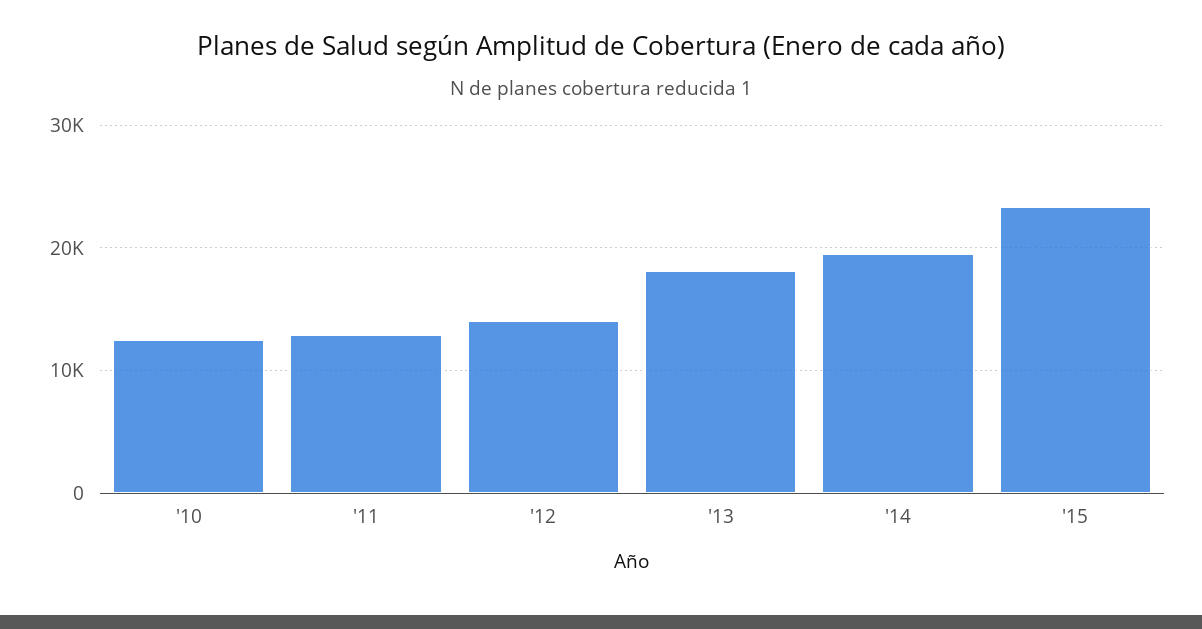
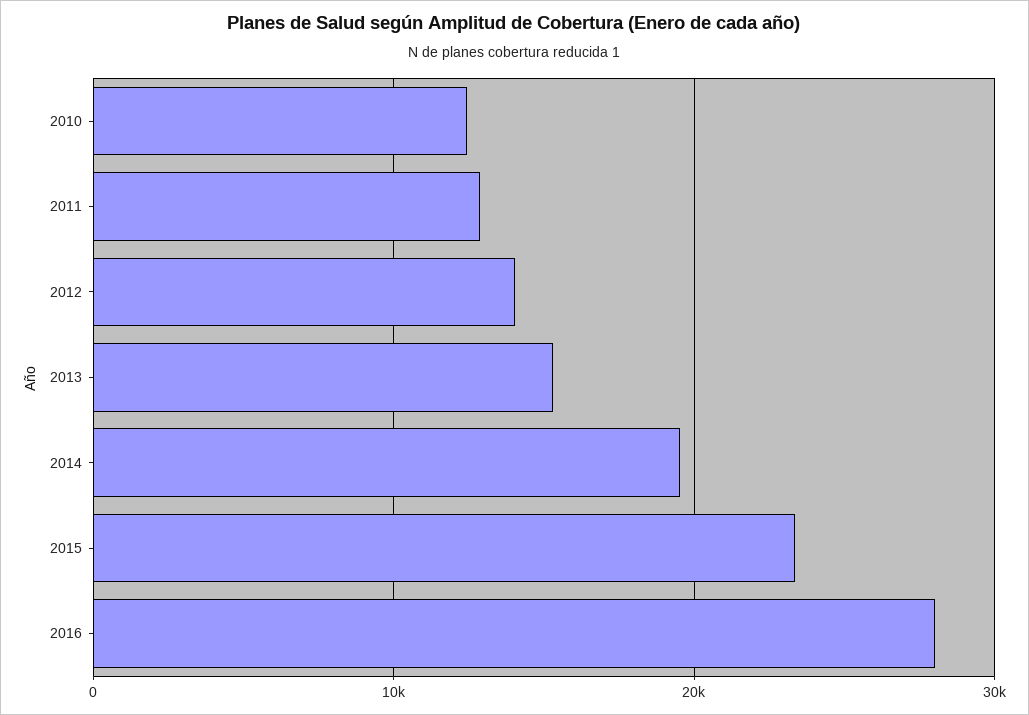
'13: 18000 -> 15000
2016: none -> 28000

